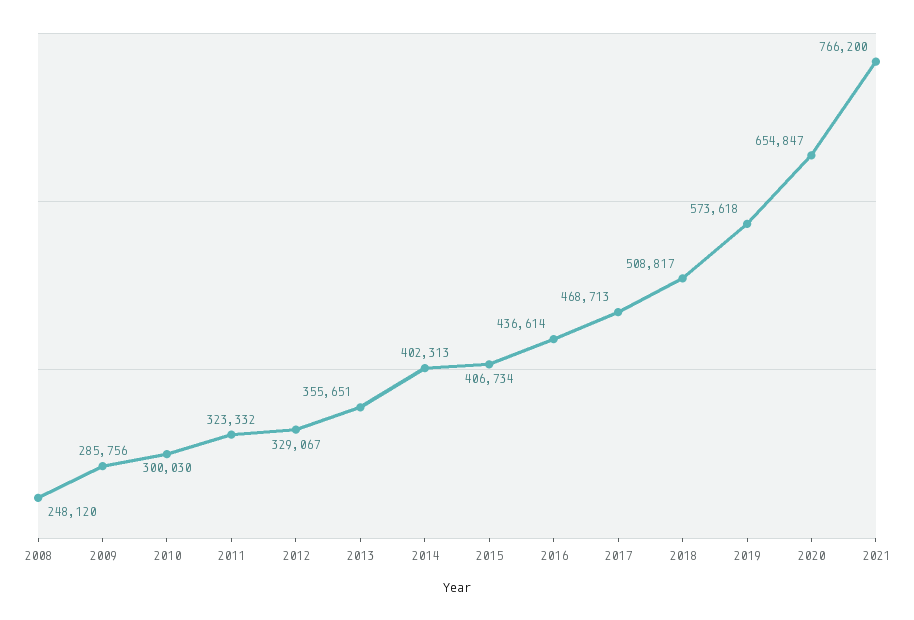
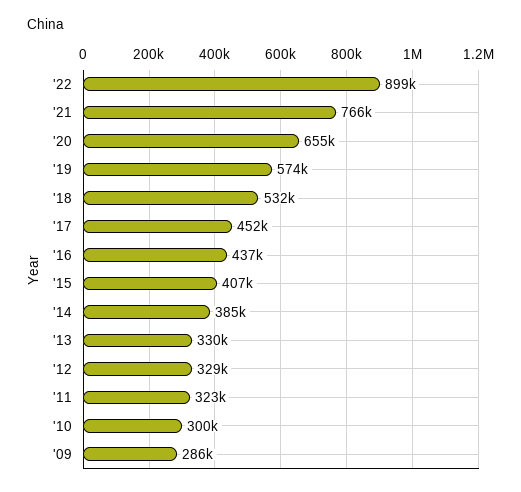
2008: 248120 -> none
2013: 355651 -> 330000
2014: 402313 -> 385000
2017: 468713 -> 452000
2018: 508817 -> 532000
'22: none -> 899000

